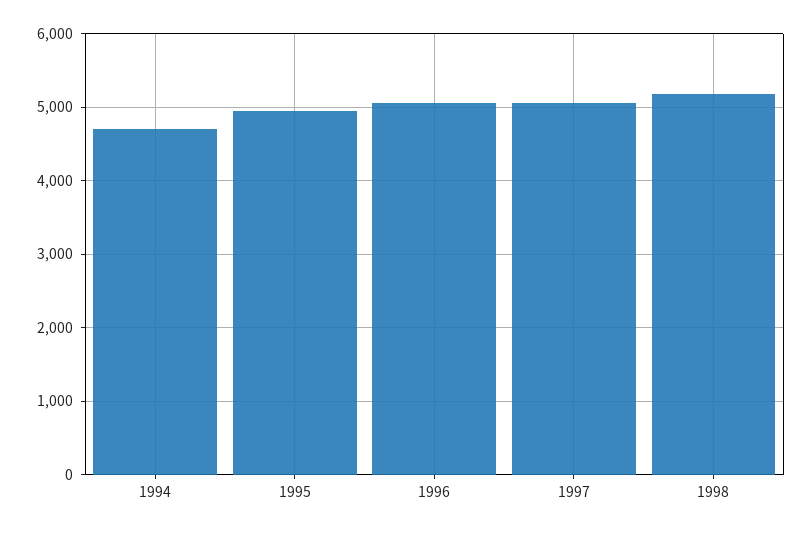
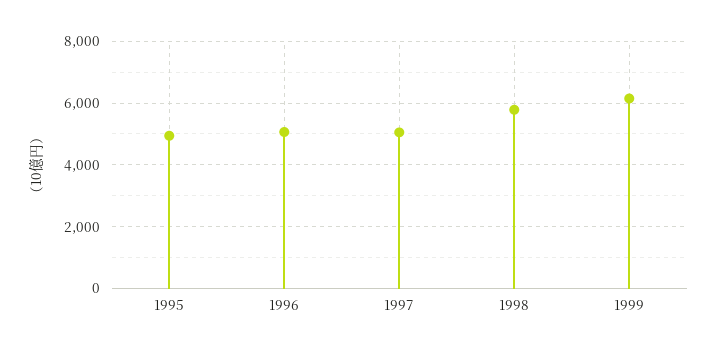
1994: 4700 -> none
1998: 5200 -> 5800
1999: none -> 6200

